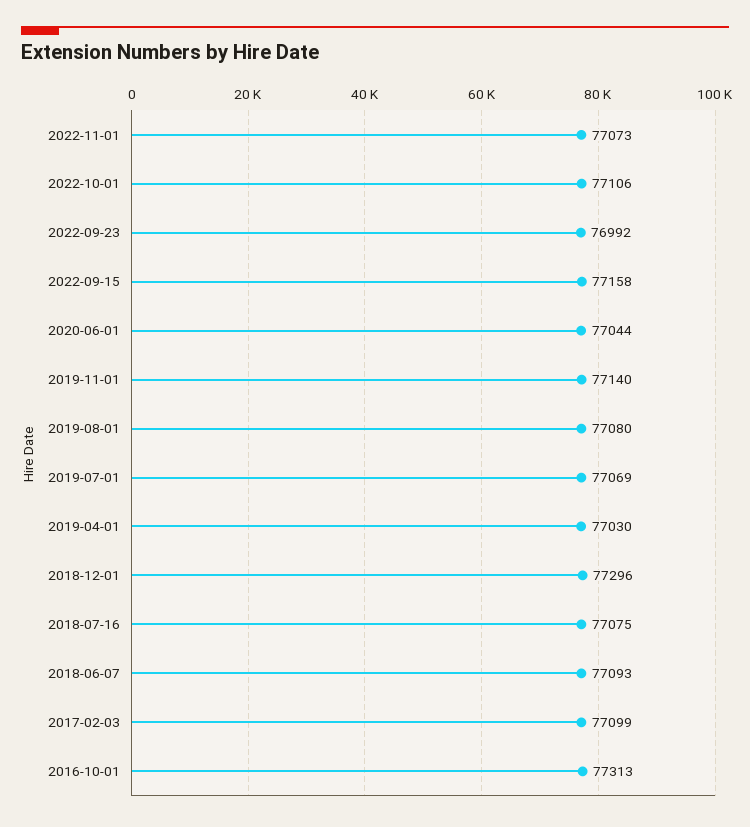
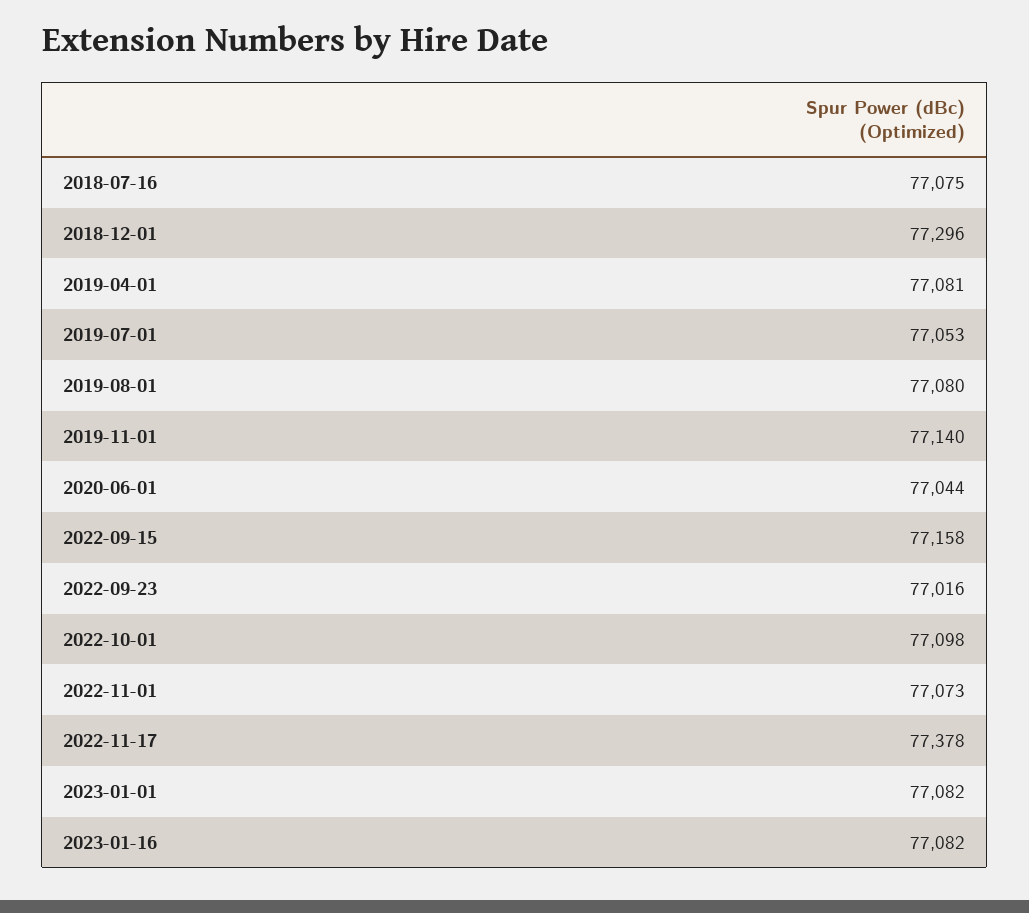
2022-10-01: 77106 -> 77098
2022-09-23: 76992 -> 77016
2019-07-01: 77069 -> 77053
2019-04-01: 77030 -> 77081
2018-06-07: 77093 -> none
2017-02-03: 77099 -> none
2016-10-01: 77313 -> none
2022-11-17: none -> 77378
2023-01-01: none -> 77082
2023-01-16: none -> 77082

